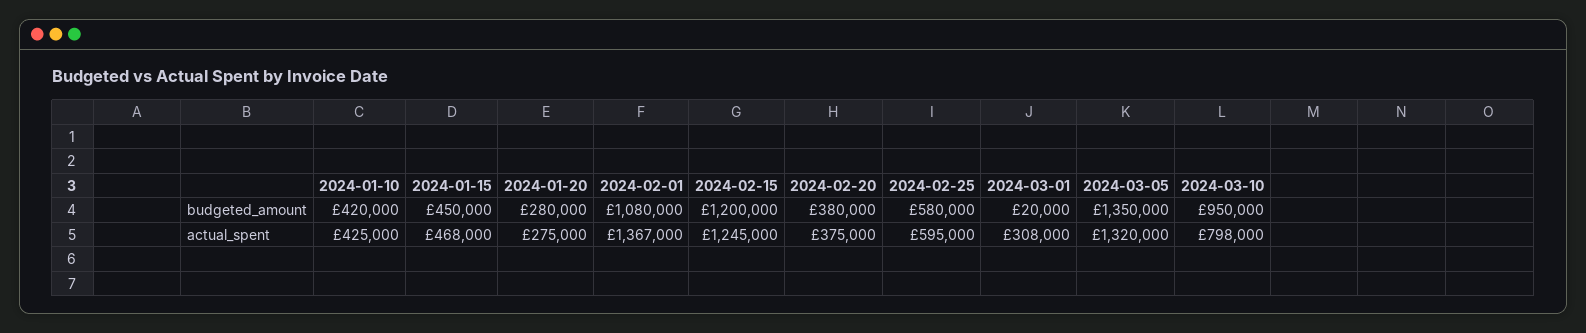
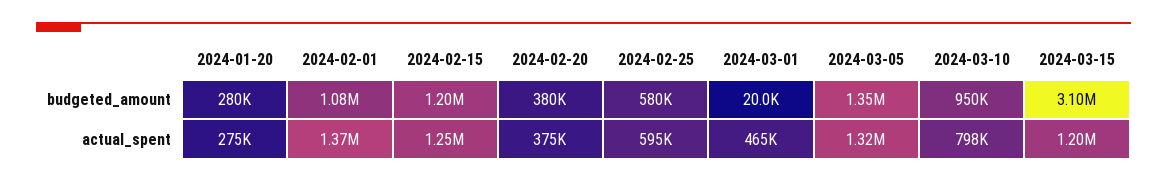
2024-01-10, budgeted_amount: 420000 -> none
2024-01-15, budgeted_amount: 450000 -> none
2024-01-10, actual_spent: 425000 -> none
2024-01-15, actual_spent: 468000 -> none
2024-03-01, actual_spent: 308000 -> 465000
2024-03-15, budgeted_amount: none -> 3100000
2024-03-15, actual_spent: none -> 1200000

